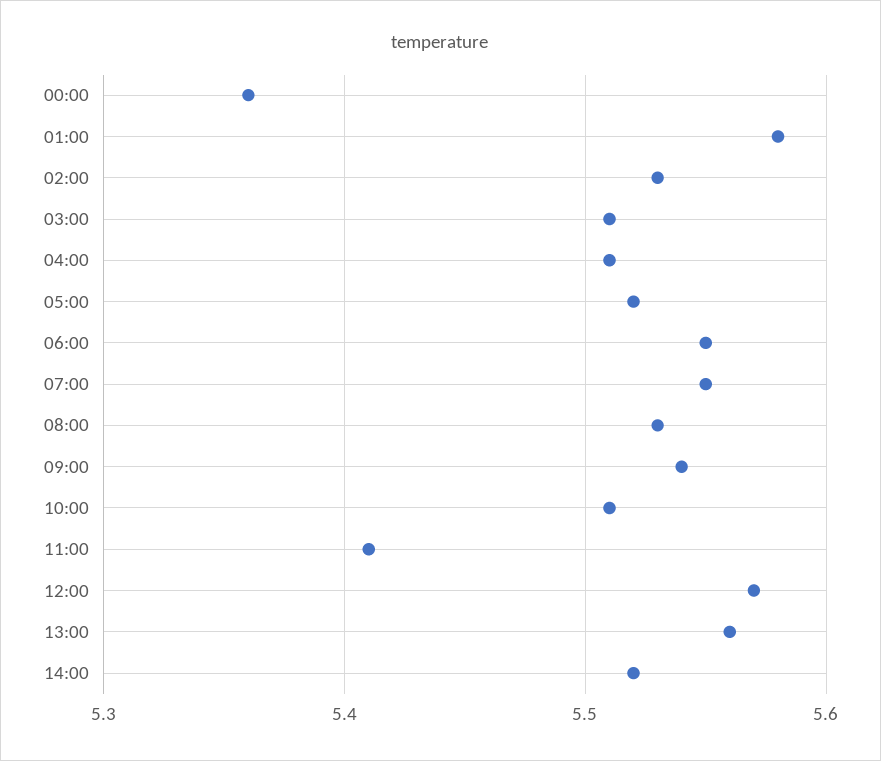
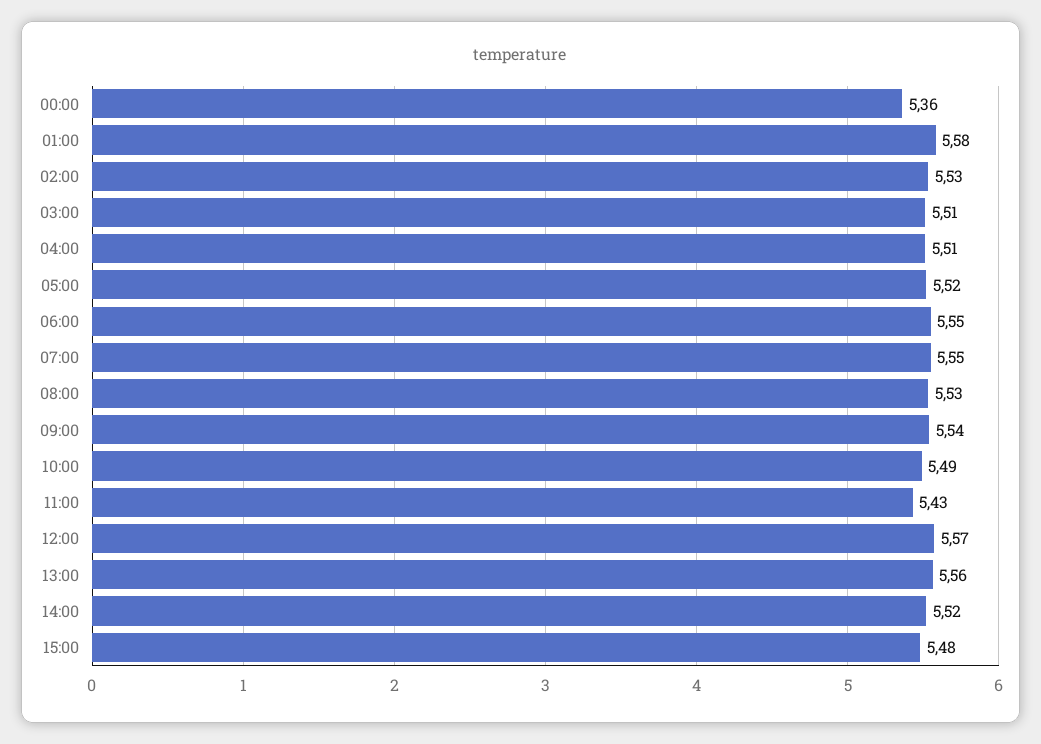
10:00: 5.51 -> 5.49
11:00: 5.41 -> 5.43
15:00: none -> 5.48

